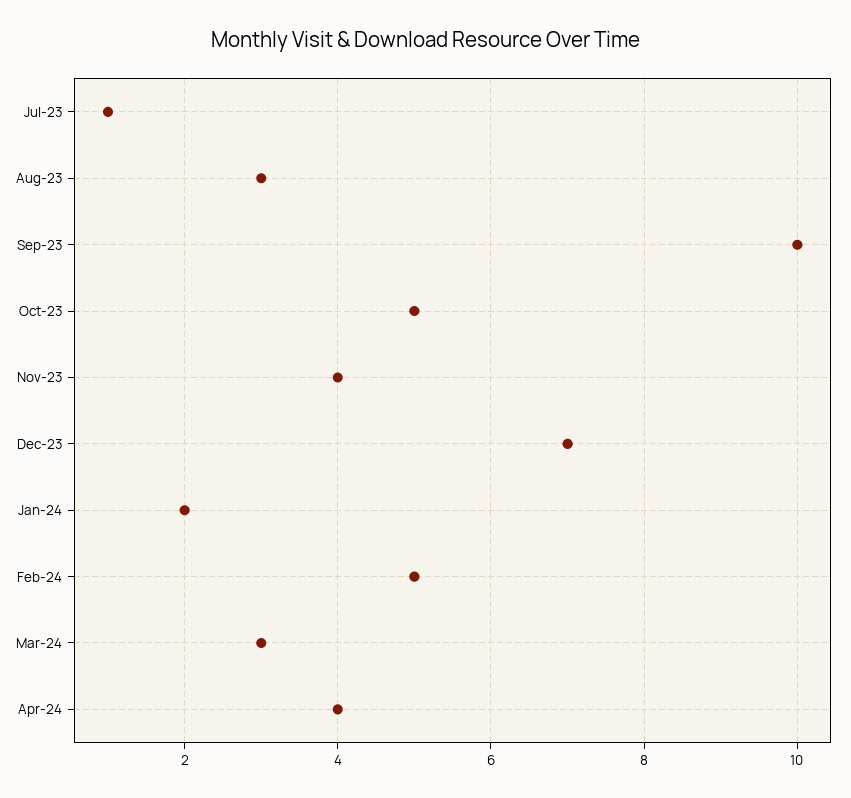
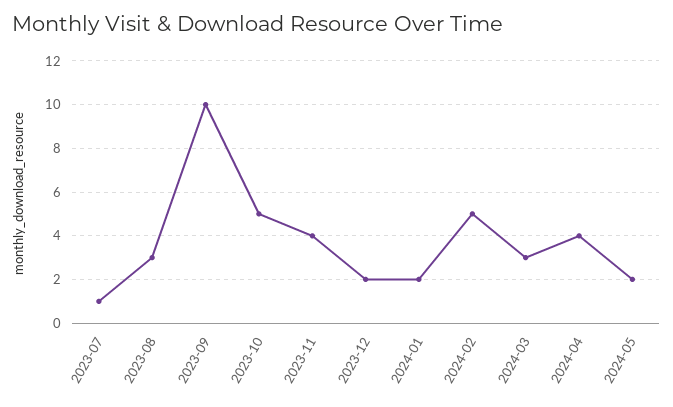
Dec-23: 7 -> 2
2024-05: none -> 2

